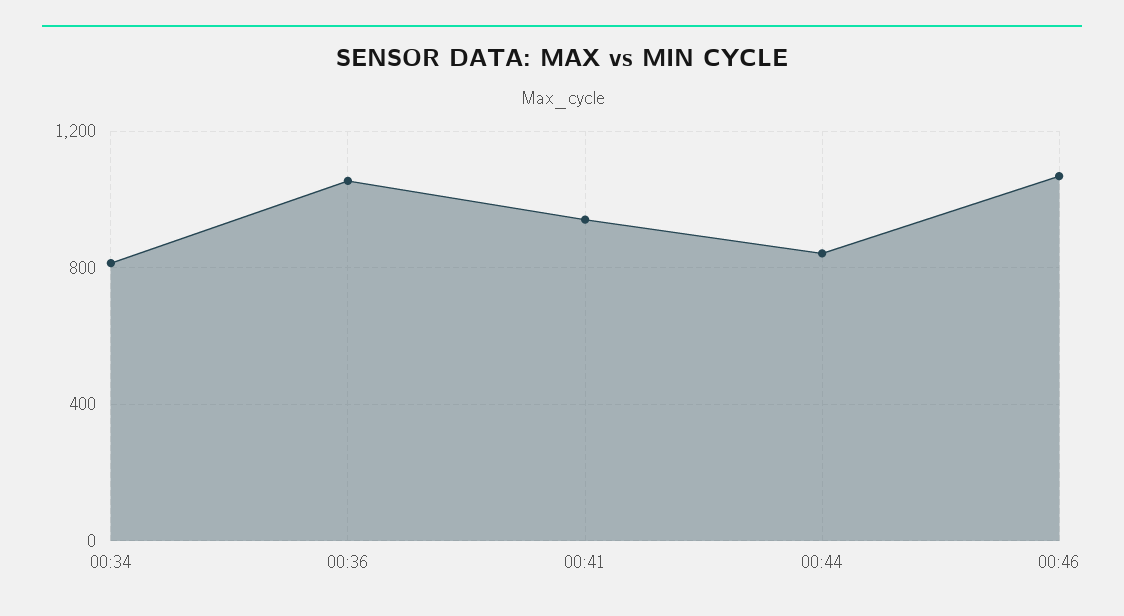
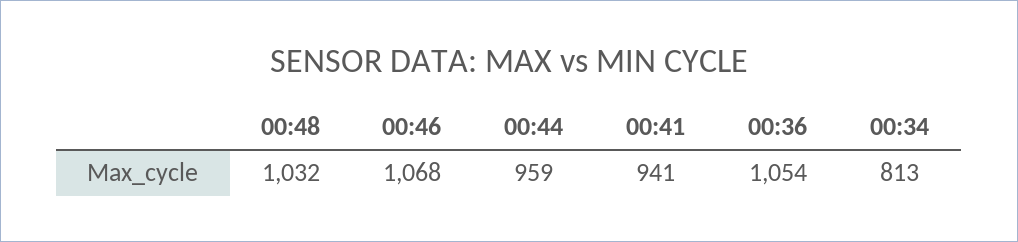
00:44: 850 -> 959
00:48: none -> 1032

